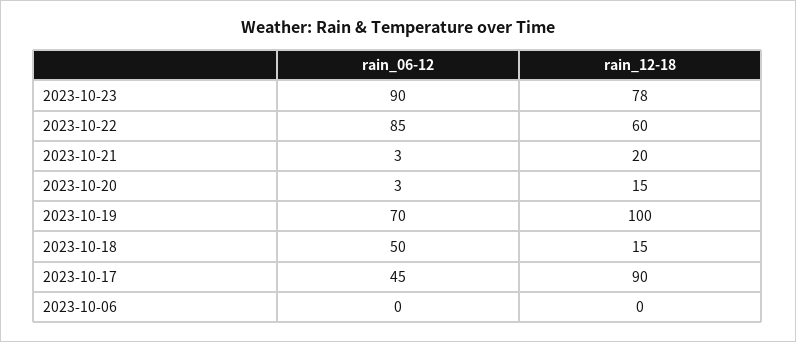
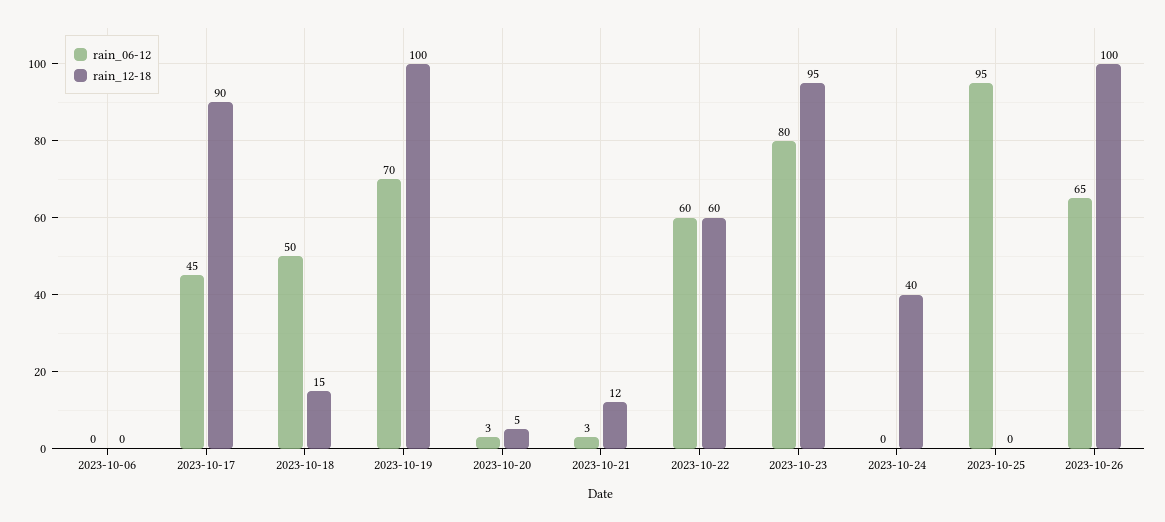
rain_06-12, 2023-10-23: 90 -> 80
rain_12-18, 2023-10-23: 78 -> 95
rain_06-12, 2023-10-22: 85 -> 60
rain_12-18, 2023-10-21: 20 -> 12
rain_12-18, 2023-10-20: 15 -> 5
rain_06-12, 2023-10-24: none -> 0
rain_12-18, 2023-10-24: none -> 40
rain_06-12, 2023-10-25: none -> 95
rain_12-18, 2023-10-25: none -> 0
rain_06-12, 2023-10-26: none -> 65
rain_12-18, 2023-10-26: none -> 100

